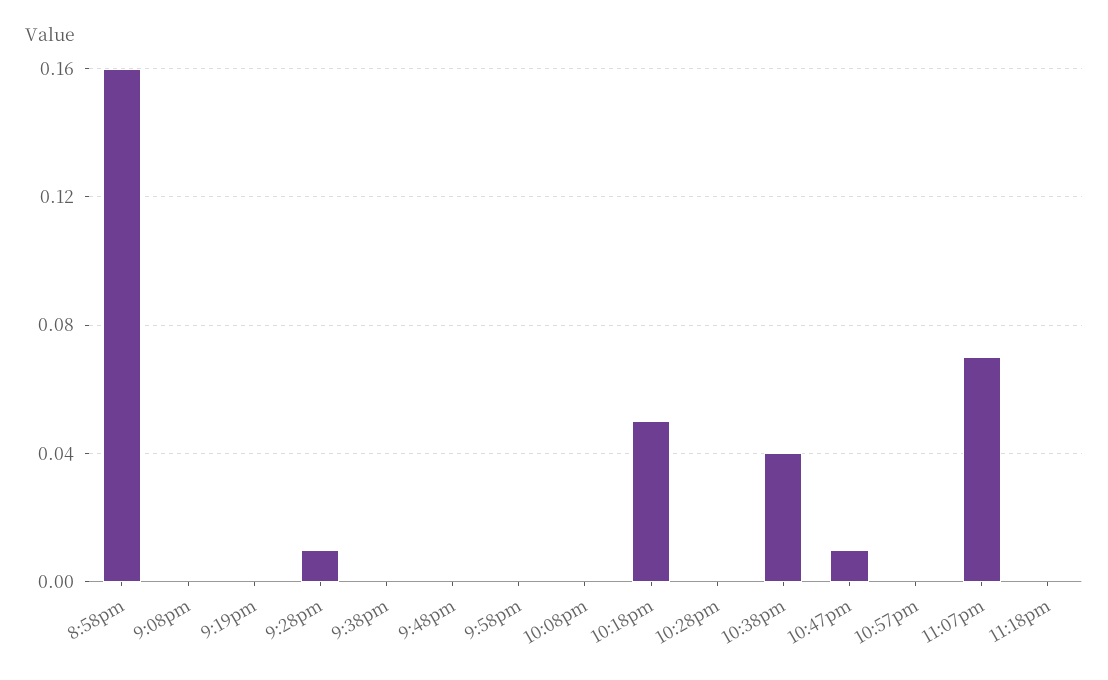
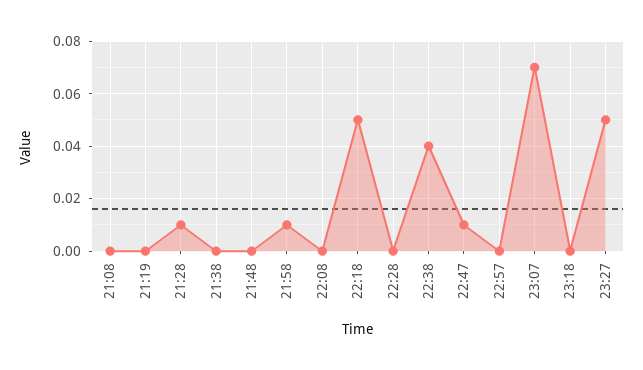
8:58pm: 0.16 -> none
9:58pm: 0 -> 0.01
23:27: none -> 0.05

